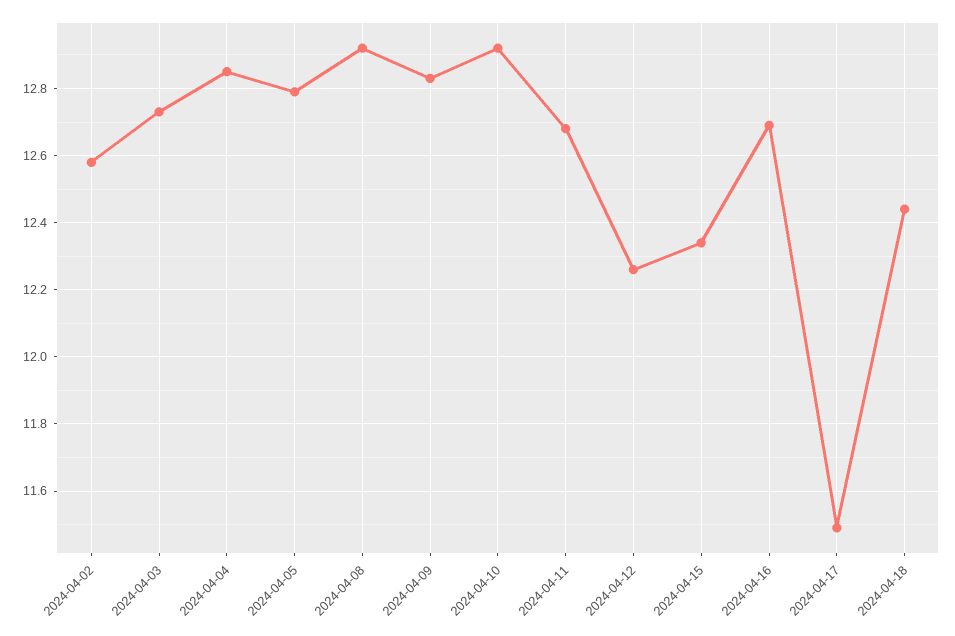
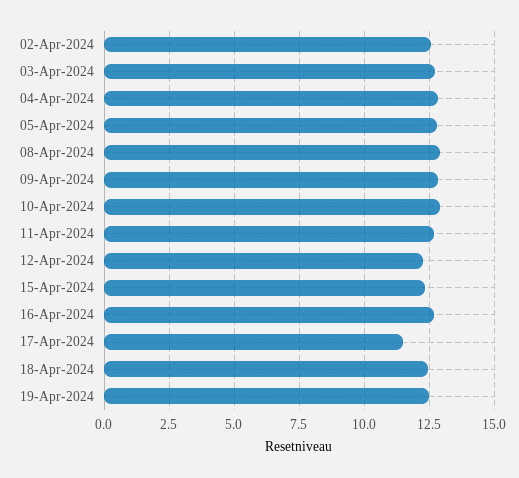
19-Apr-2024: none -> 12.5

